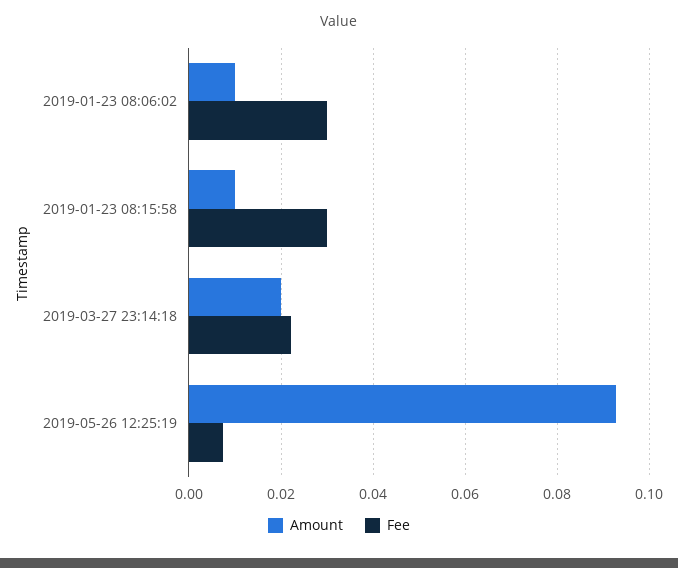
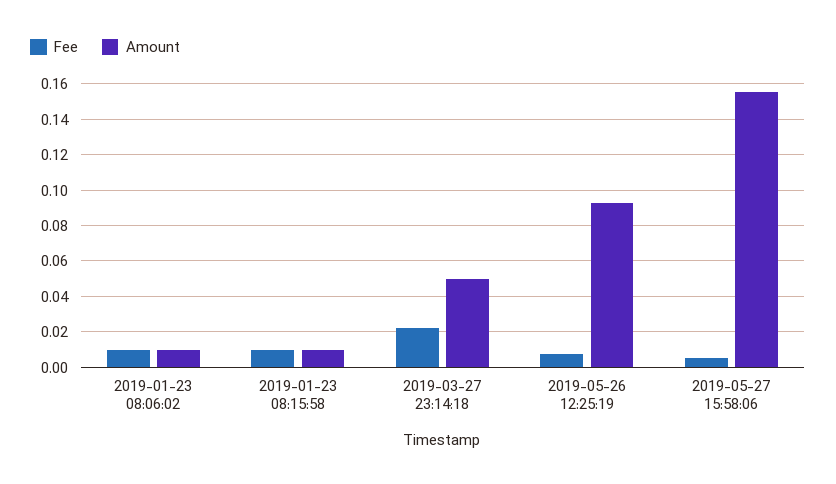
Fee, 2019-01-23 08:06:02: 0.03 -> 0.01
Fee, 2019-01-23 08:15:58: 0.03 -> 0.01
Amount, 2019-03-27 23:14:18: 0.02 -> 0.05
Fee, 2019-05-27 15:58:06: none -> 0.005
Amount, 2019-05-27 15:58:06: none -> 0.155

